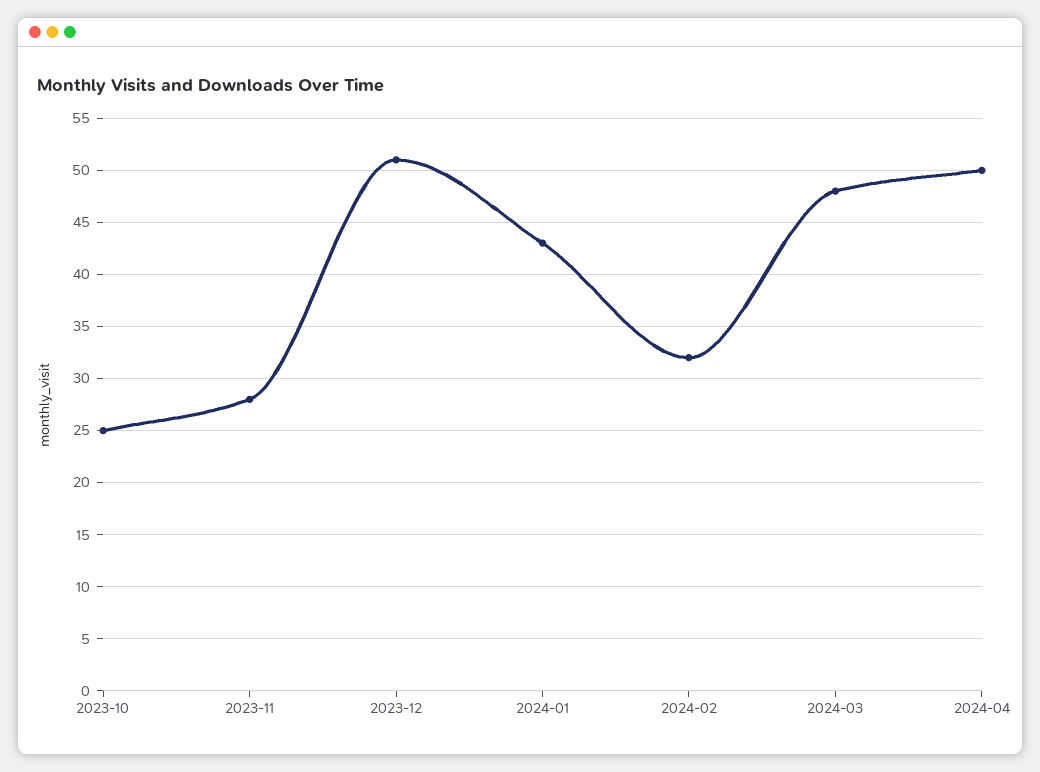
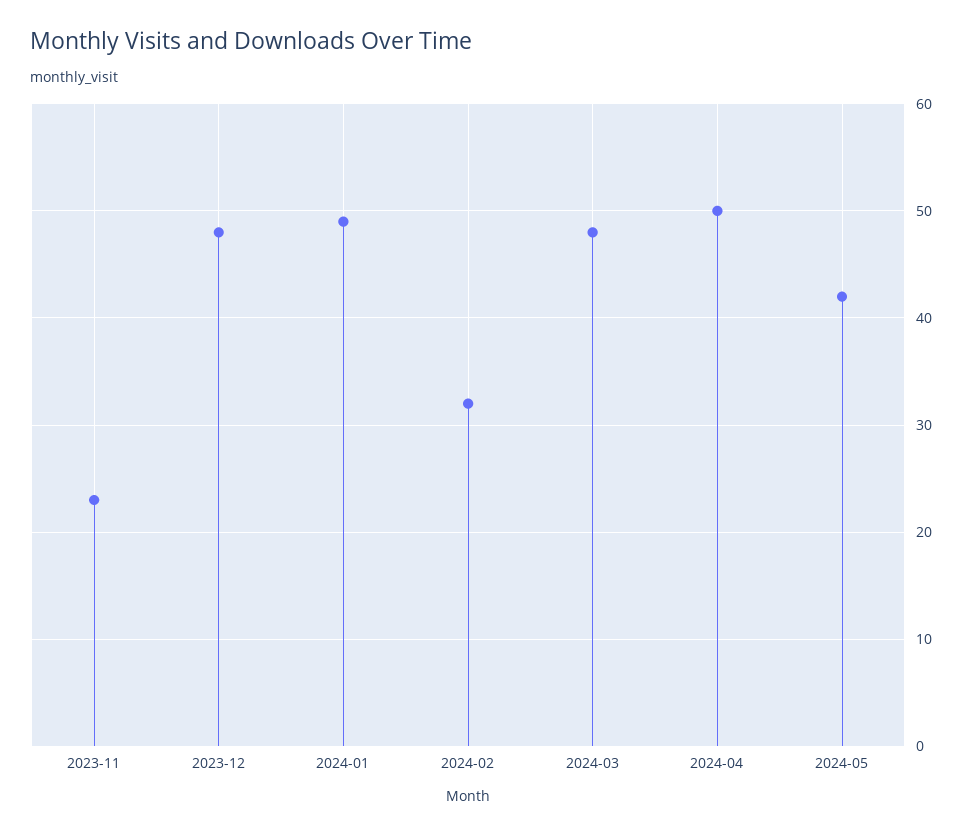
2023-10: 25 -> none
2023-11: 28 -> 23
2023-12: 51 -> 48
2024-01: 43 -> 49
2024-05: none -> 42

